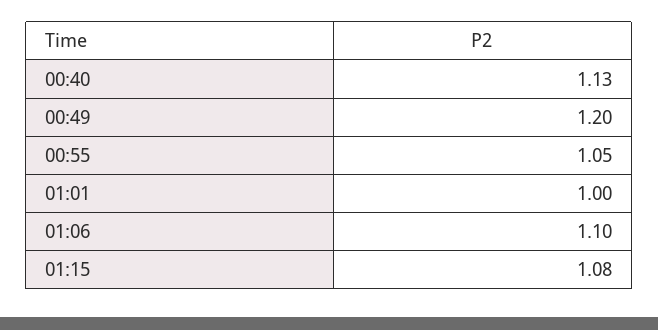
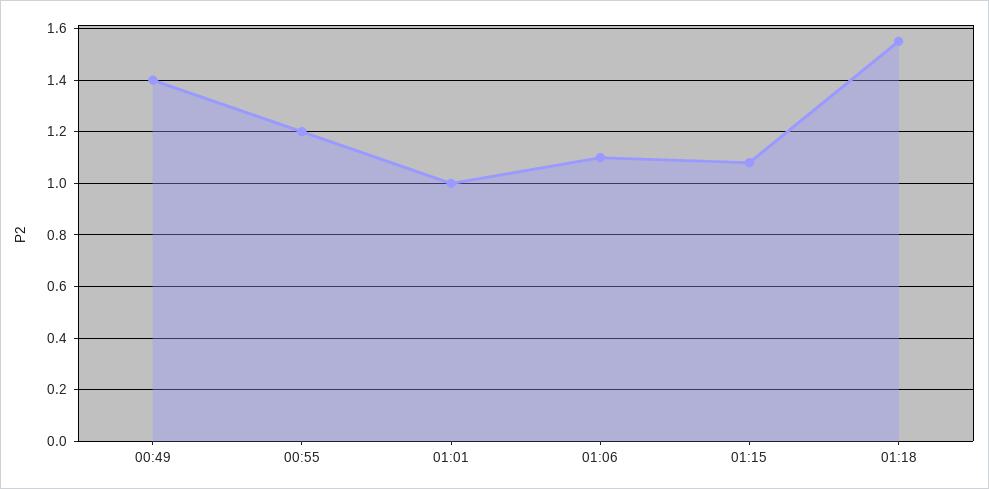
00:40: 1.13 -> none
00:49: 1.2 -> 1.4
00:55: 1.05 -> 1.2
01:18: none -> 1.55

